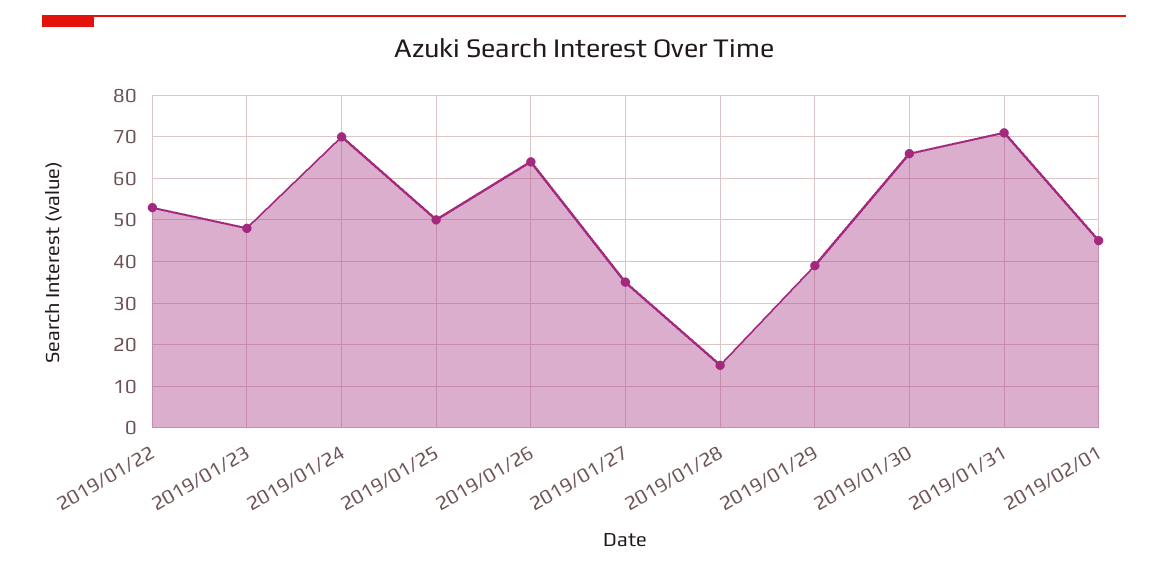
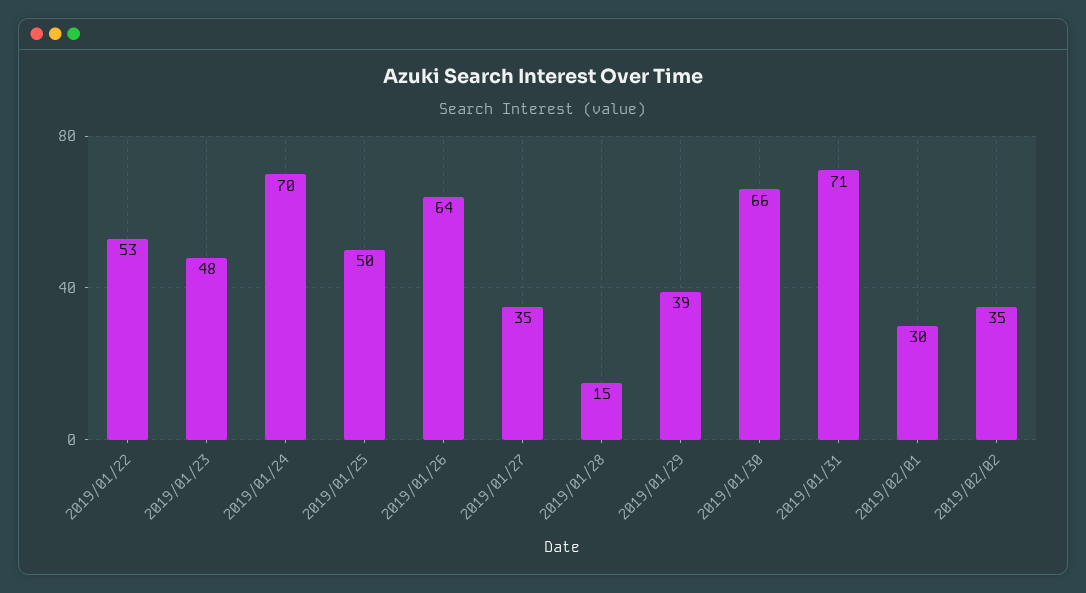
2019/02/01: 45 -> 30
2019/02/02: none -> 35

